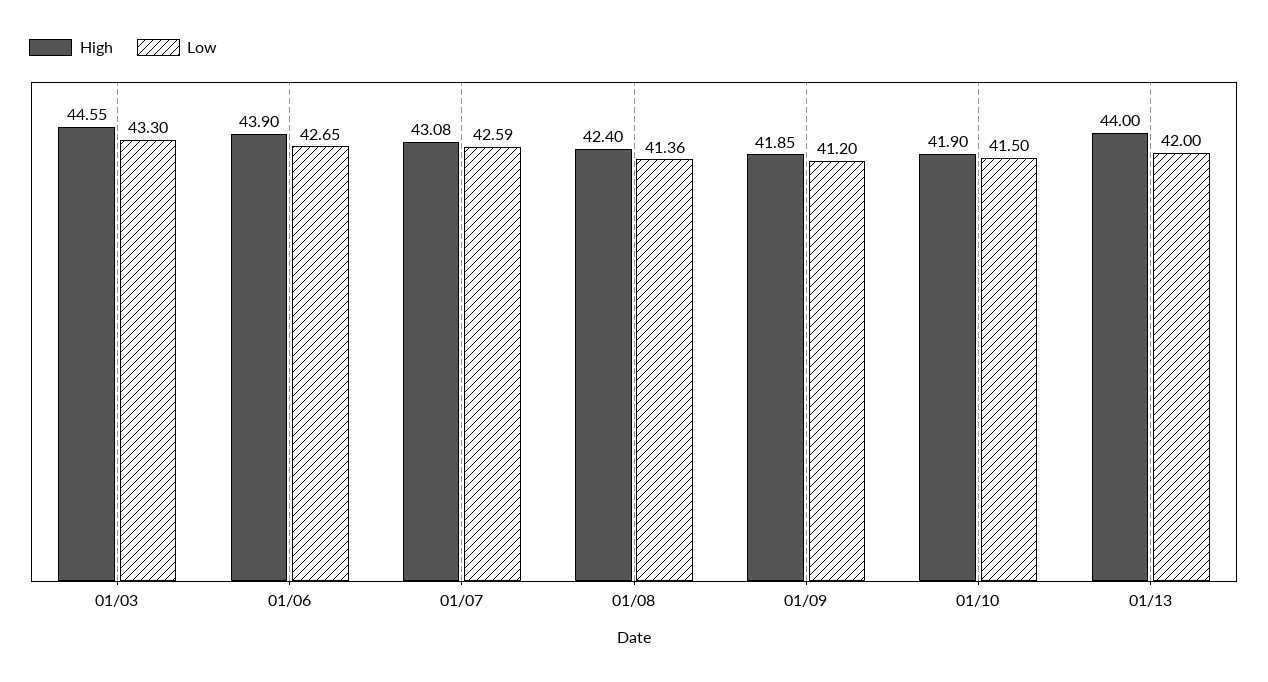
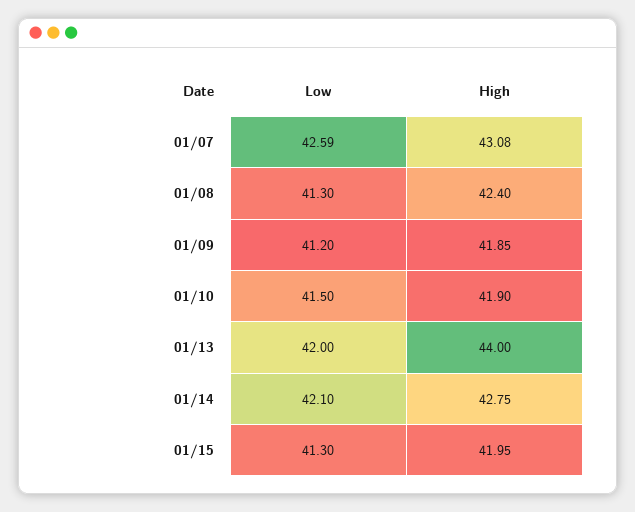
High, 01/03: 44.55 -> none
Low, 01/03: 43.3 -> none
High, 01/06: 43.9 -> none
Low, 01/06: 42.65 -> none
Low, 01/08: 41.36 -> 41.3
Low, 01/14: none -> 42.1
High, 01/14: none -> 42.75
Low, 01/15: none -> 41.3
High, 01/15: none -> 41.95

